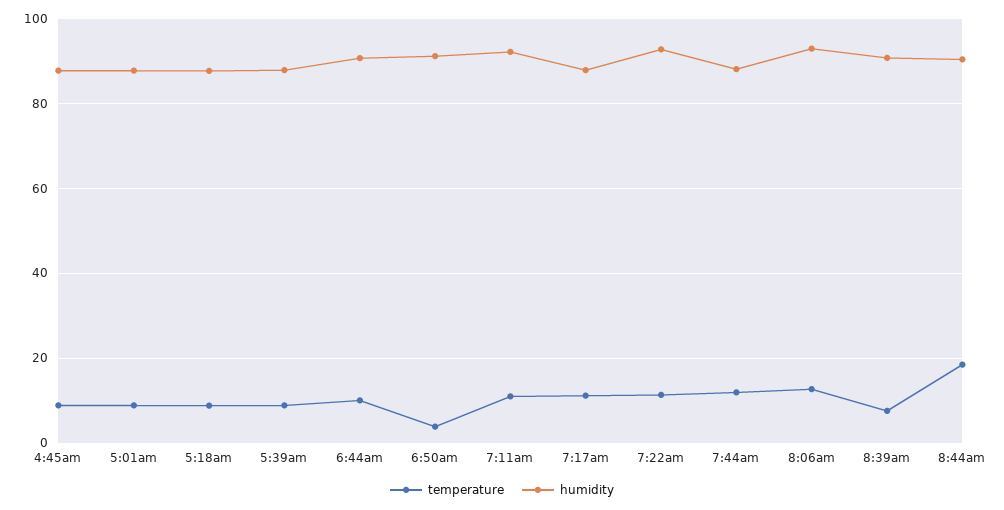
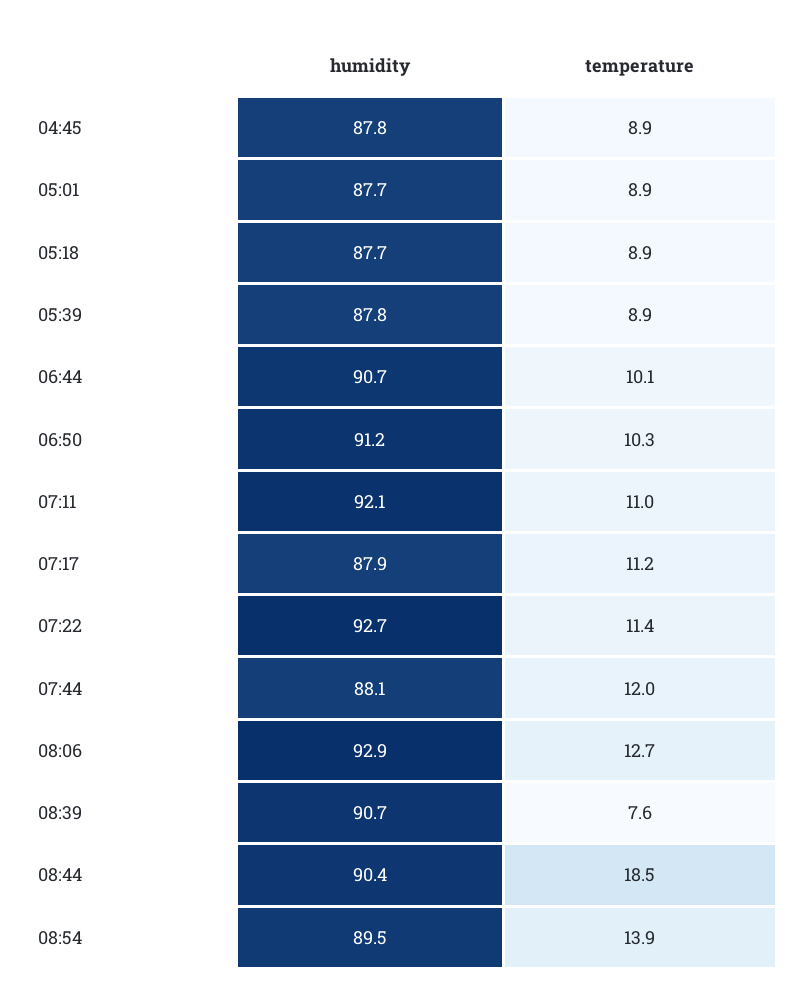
temperature, 6:50am: 4 -> 10.3
humidity, 08:54: none -> 89.5
temperature, 08:54: none -> 13.9

